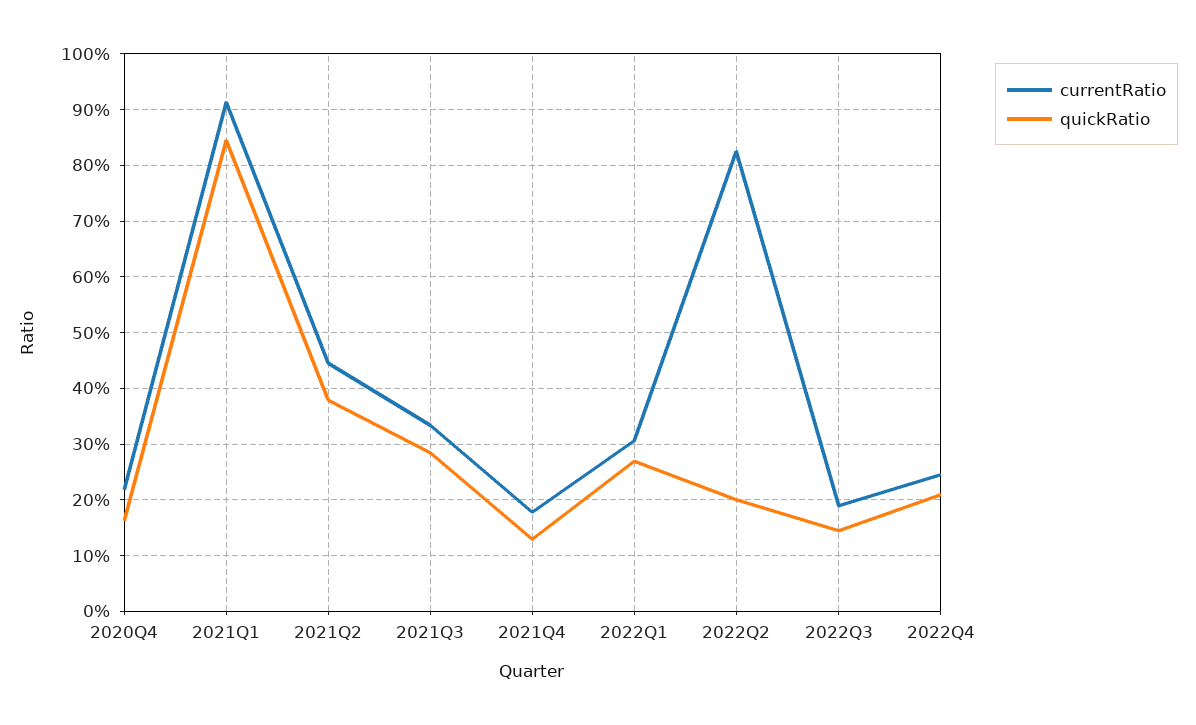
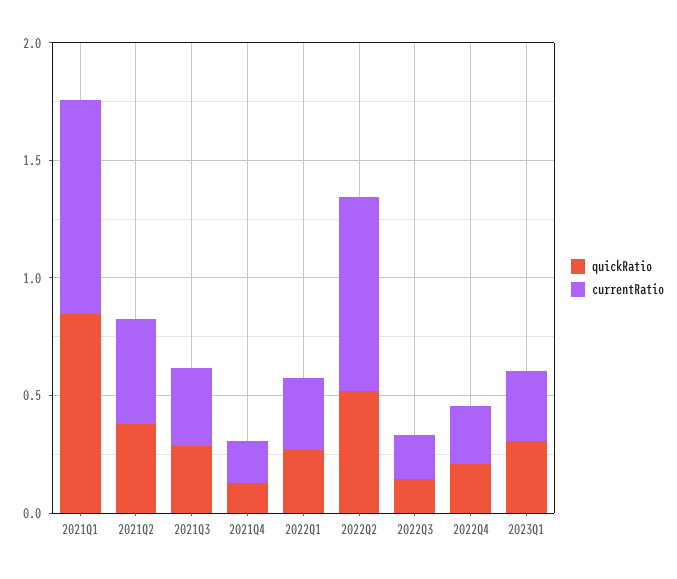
currentRatio, 2020Q4: 0.22 -> none
quickRatio, 2020Q4: 0.16 -> none
quickRatio, 2022Q2: 0.2 -> 0.5
quickRatio, 2023Q1: none -> 0.3
currentRatio, 2023Q1: none -> 0.3

